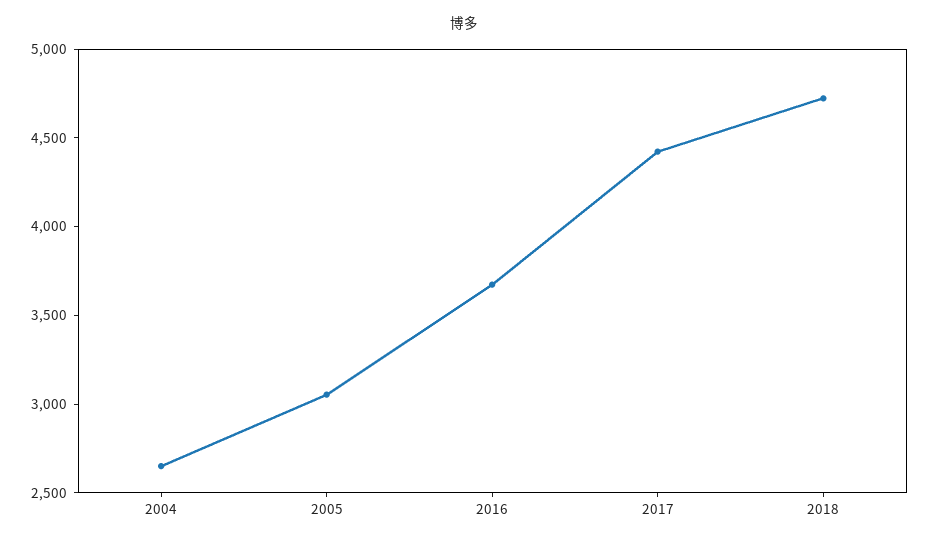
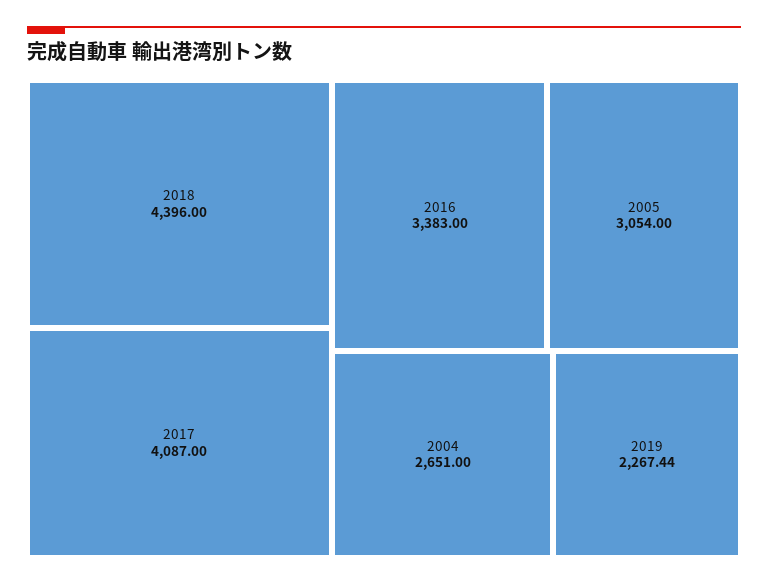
2016: 3700 -> 3383
2017: 4400 -> 4087
2018: 4700 -> 4396
2019: none -> 2267.44

